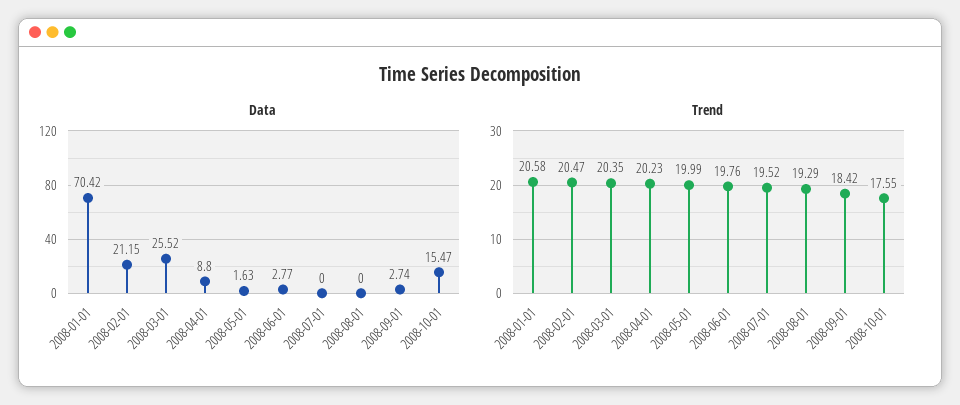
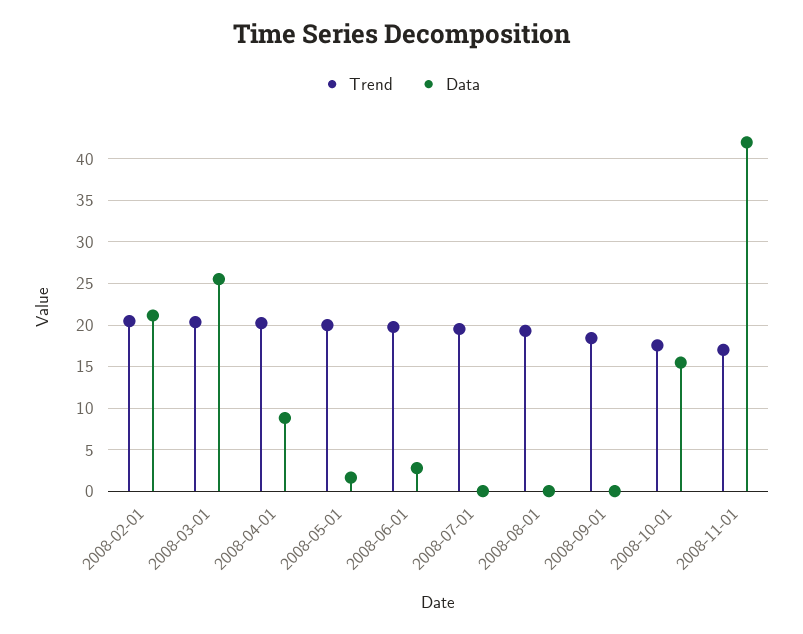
Data, 2008-01-01: 70.42 -> none
Data, 2008-09-01: 2.74 -> 0
Trend, 2008-01-01: 20.58 -> none
Trend, 2008-11-01: none -> 17
Data, 2008-11-01: none -> 42

